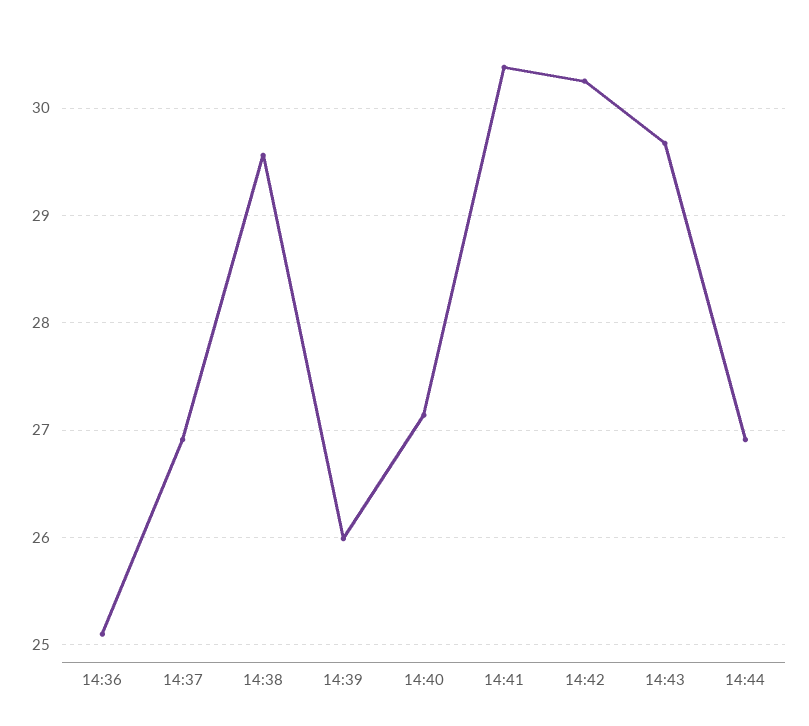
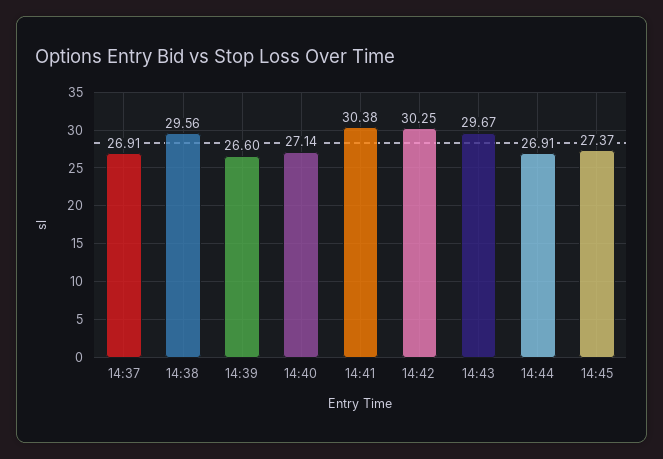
14:36: 25.1 -> none
14:39: 26 -> 26.6
14:45: none -> 27.37

